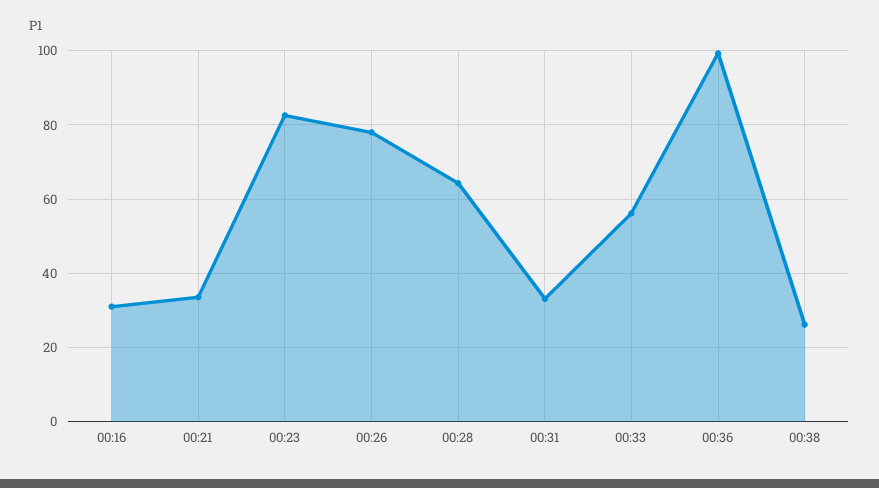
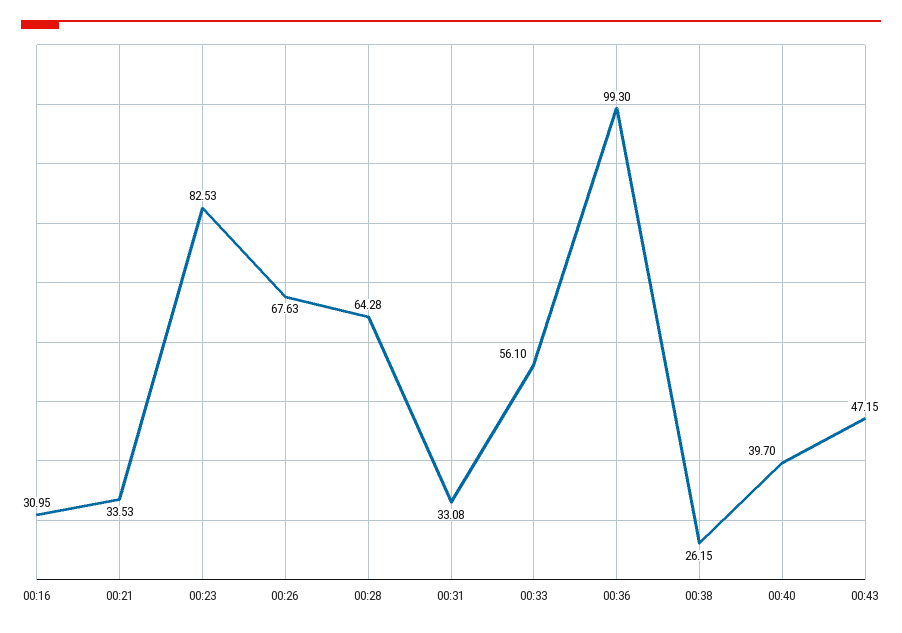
00:26: 78 -> 67.63
00:40: none -> 39.7
00:43: none -> 47.15

